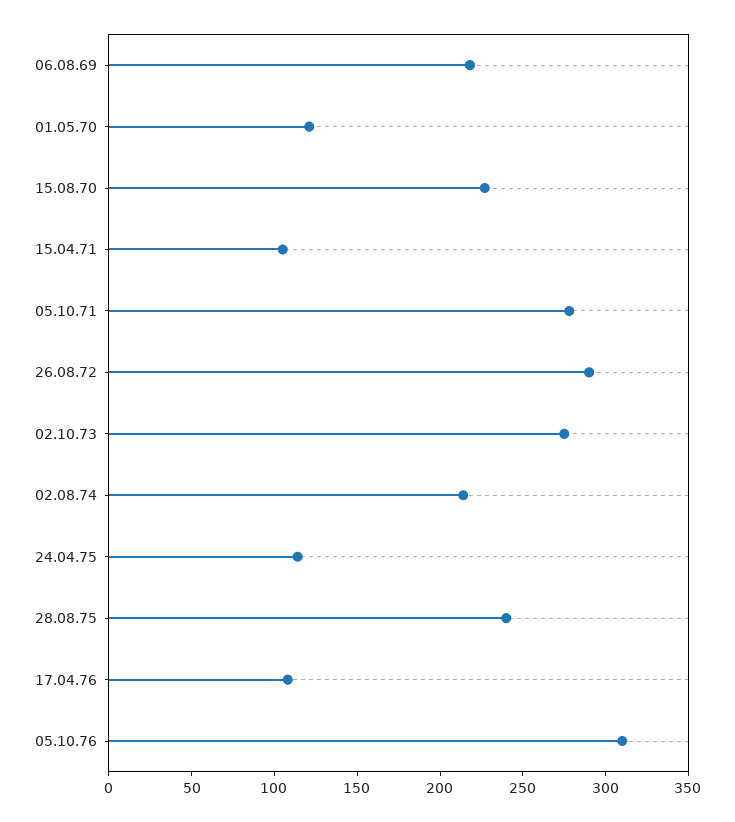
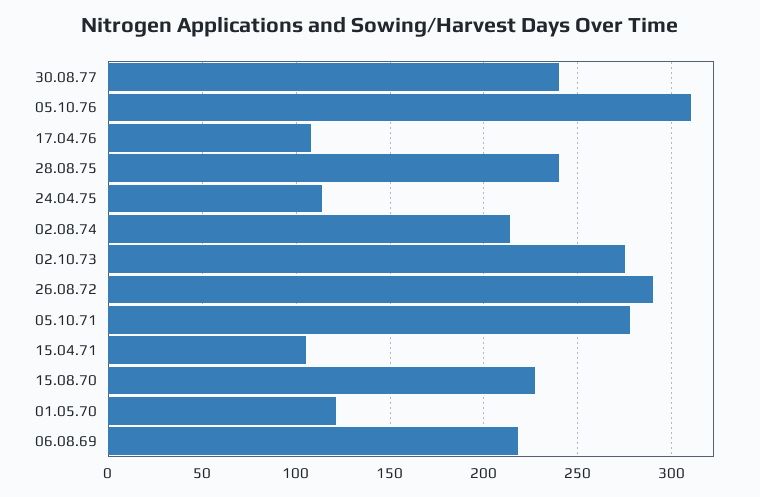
30.08.77: none -> 240

